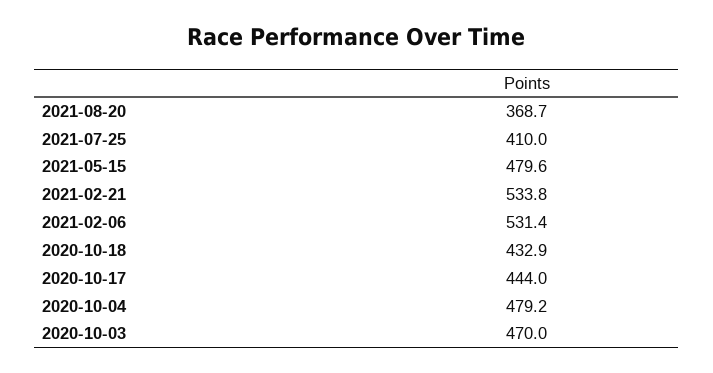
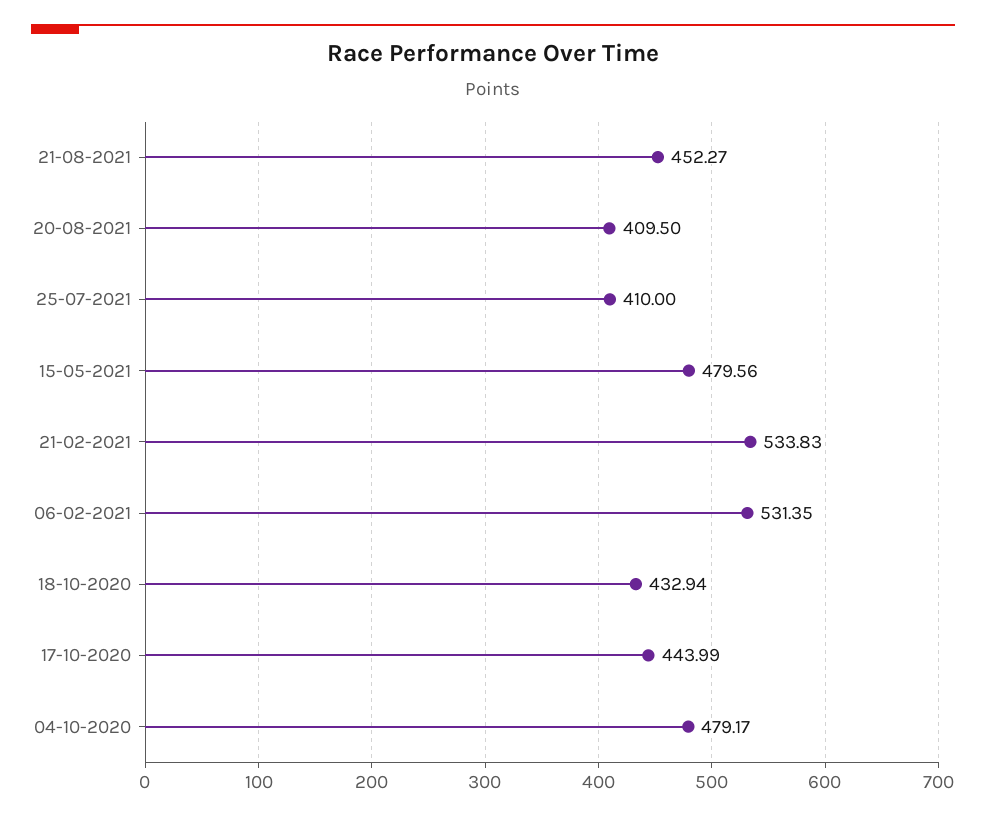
2021-08-20: 368.7 -> 409.5
2020-10-03: 470 -> none
21-08-2021: none -> 452.27

